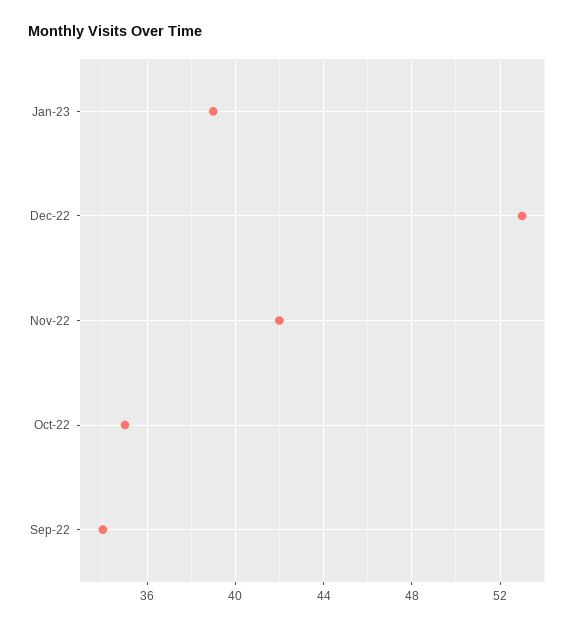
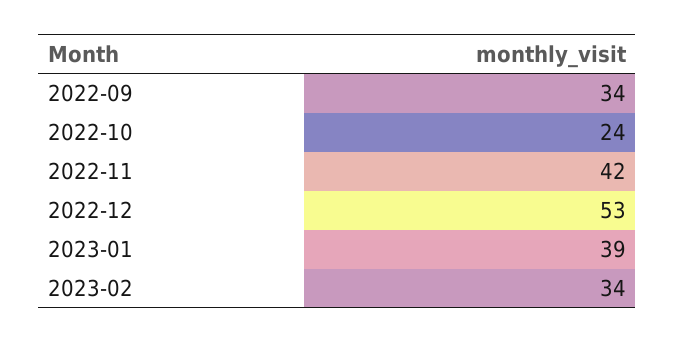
Oct-22: 35 -> 24
2023-02: none -> 34

